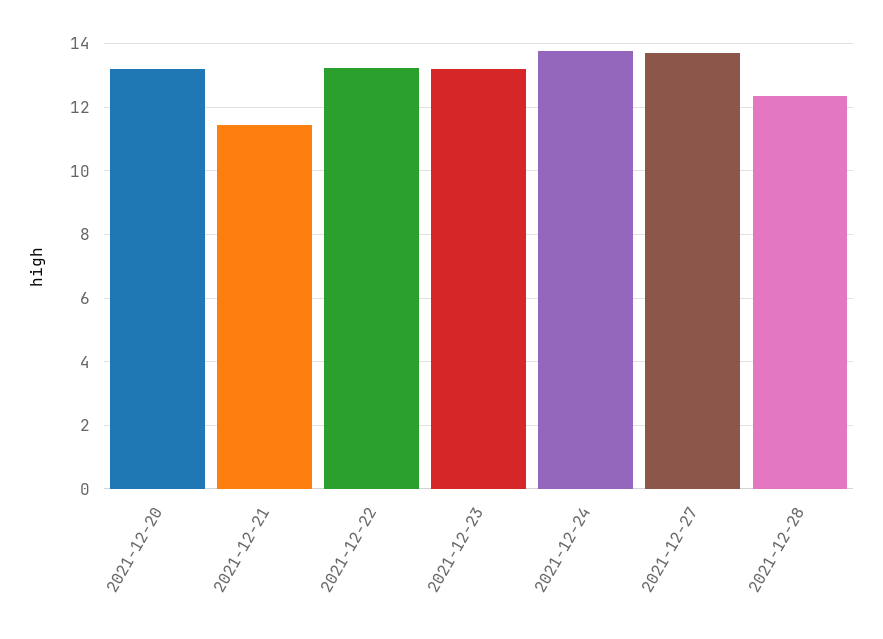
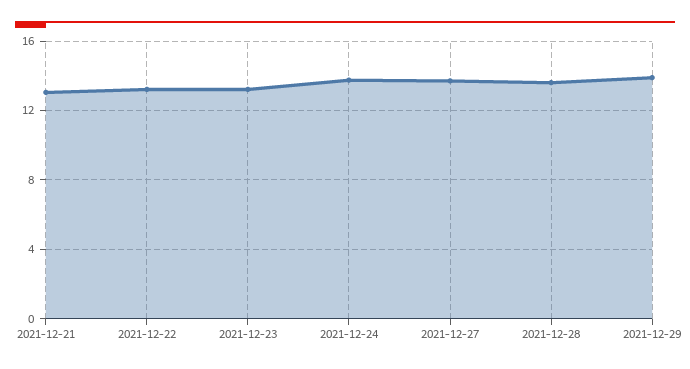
2021-12-20: 13.2 -> none
2021-12-21: 11.4 -> 13
2021-12-28: 12.4 -> 13.5
2021-12-29: none -> 14

